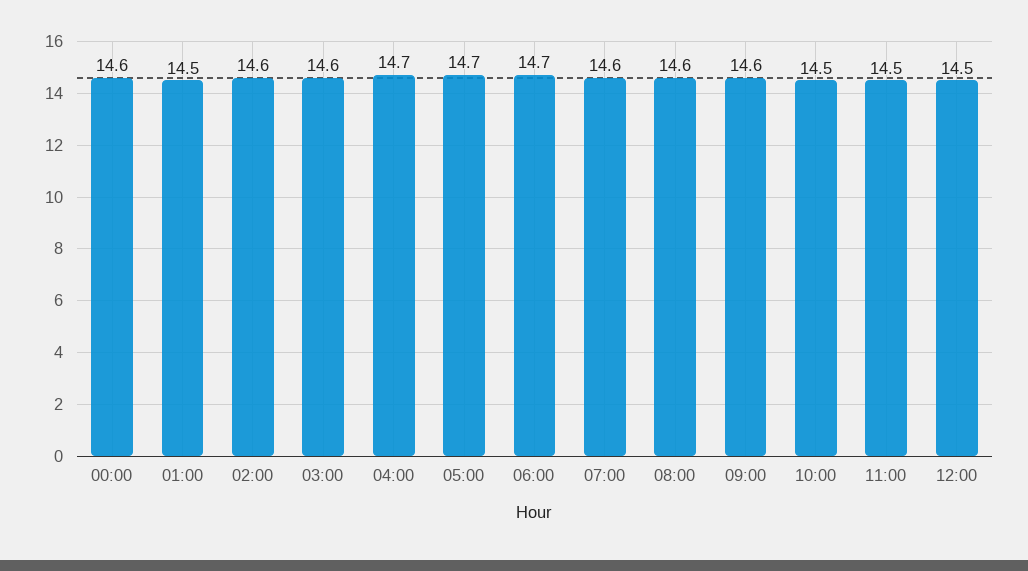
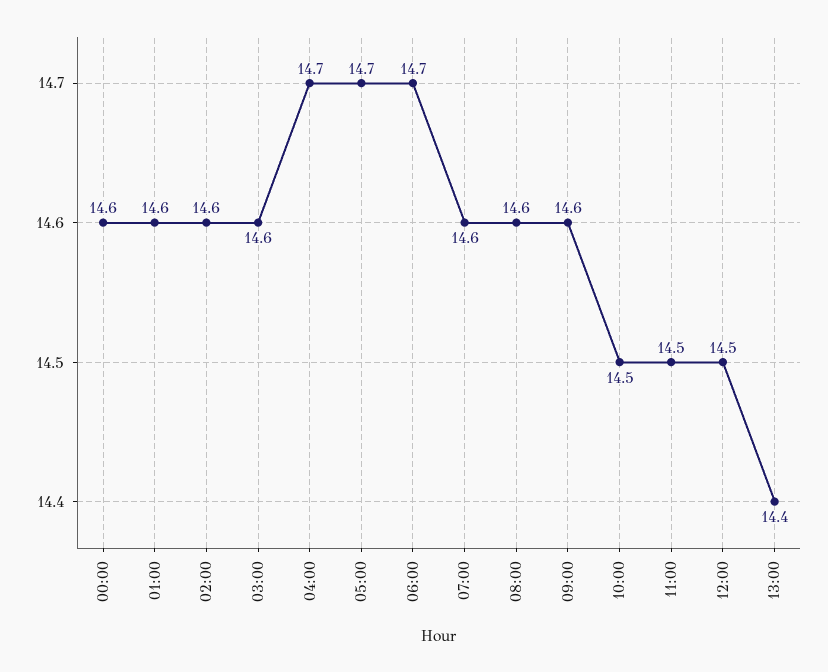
01:00: 14.5 -> 14.6
13:00: none -> 14.4

